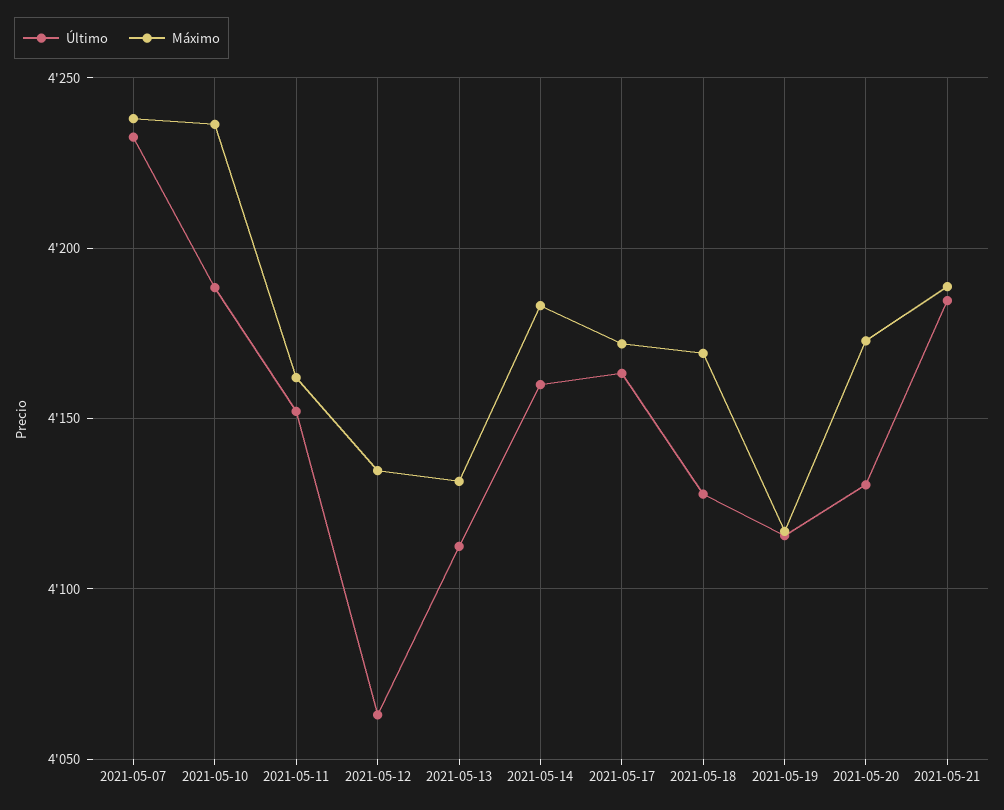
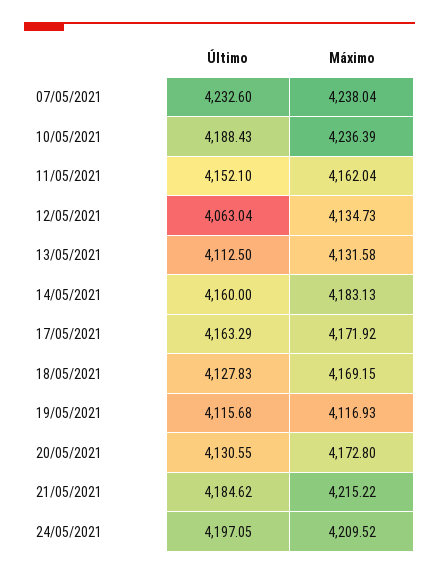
Máximo, 2021-05-21: 4190 -> 4215.22
Último, 24/05/2021: none -> 4197.05
Máximo, 24/05/2021: none -> 4209.52

